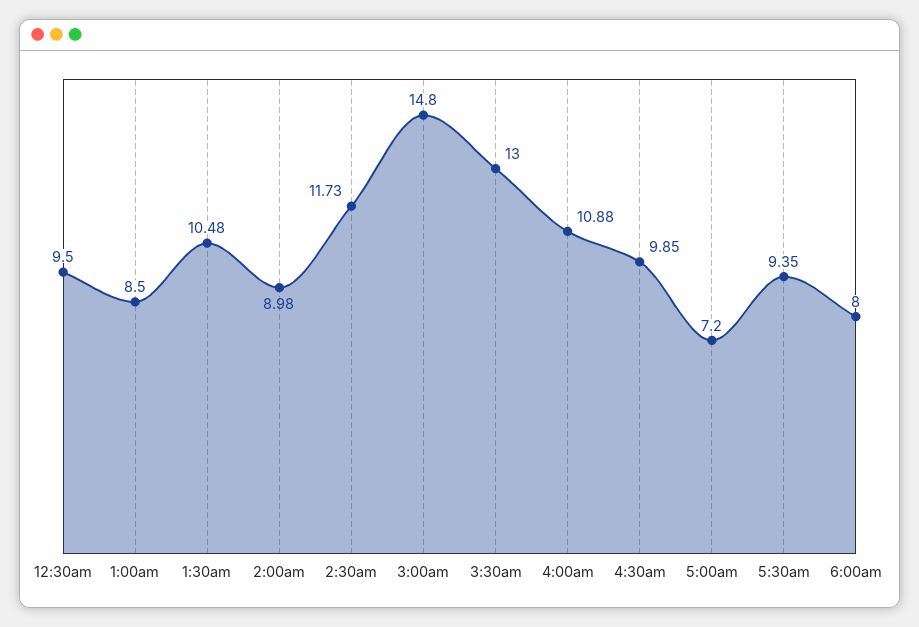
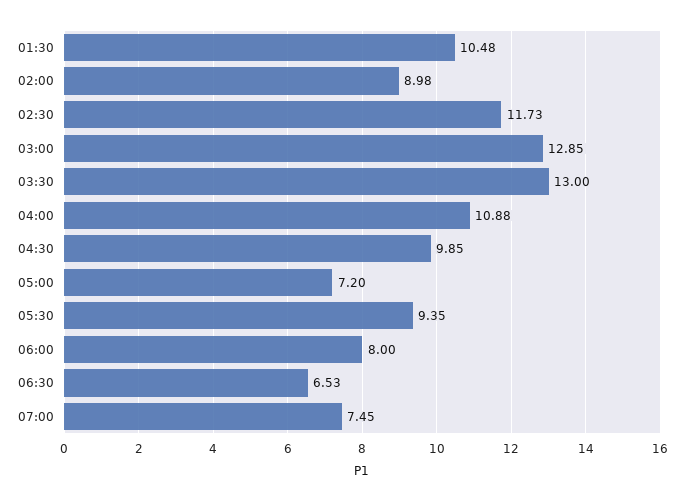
12:30am: 9.5 -> none
1:00am: 8.5 -> none
3:00am: 14.8 -> 12.85
06:30: none -> 6.53
07:00: none -> 7.45

